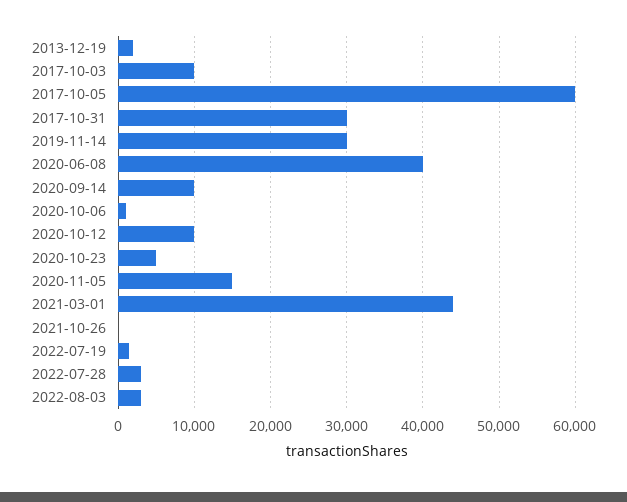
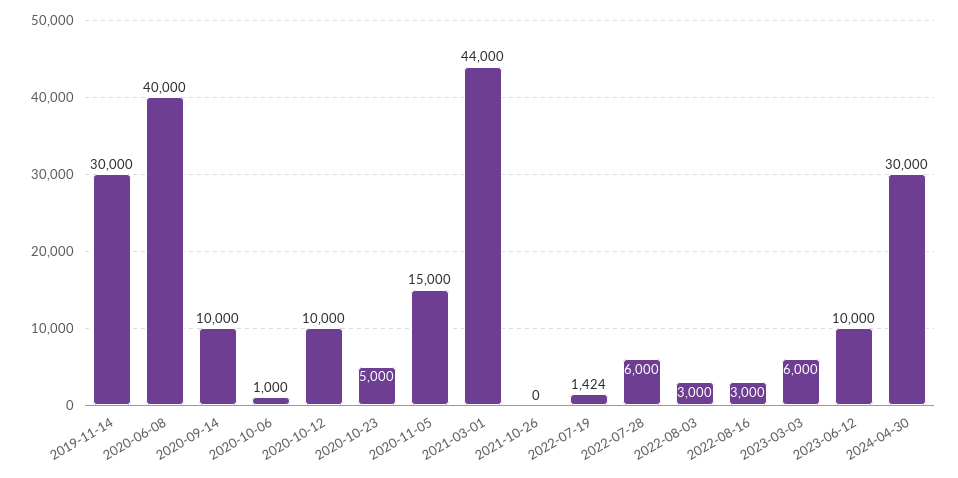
2013-12-19: 2000 -> none
2017-10-03: 10000 -> none
2017-10-05: 60000 -> none
2017-10-31: 30000 -> none
2022-07-28: 3000 -> 6000
2022-08-16: none -> 3000
2023-03-03: none -> 6000
2023-06-12: none -> 10000
2024-04-30: none -> 30000

